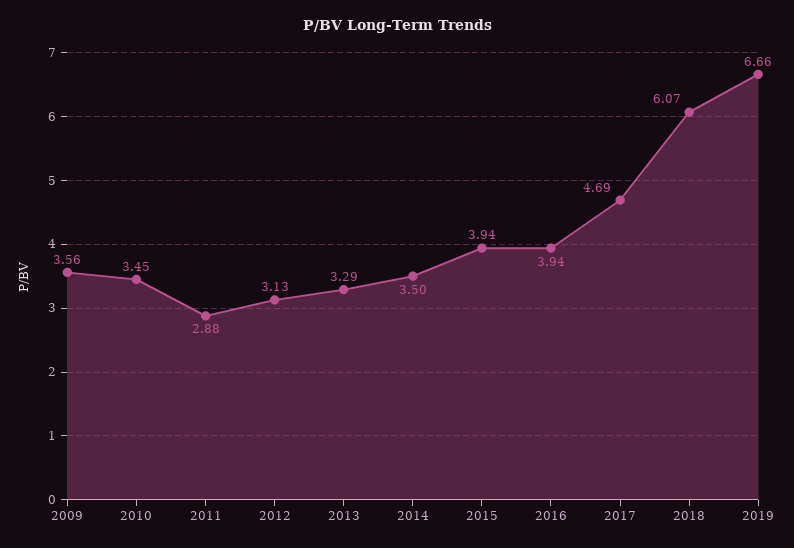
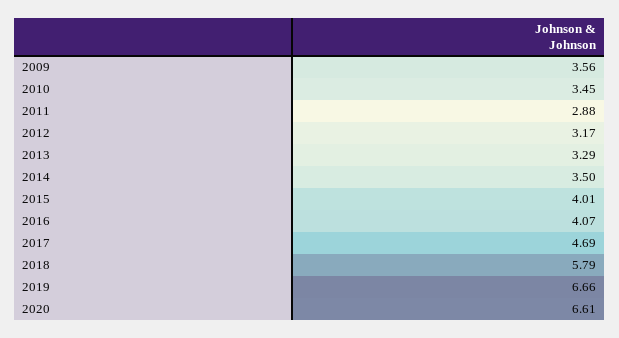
2012: 3.13 -> 3.17
2015: 3.94 -> 4.01
2016: 3.94 -> 4.07
2018: 6.07 -> 5.79
2020: none -> 6.61

